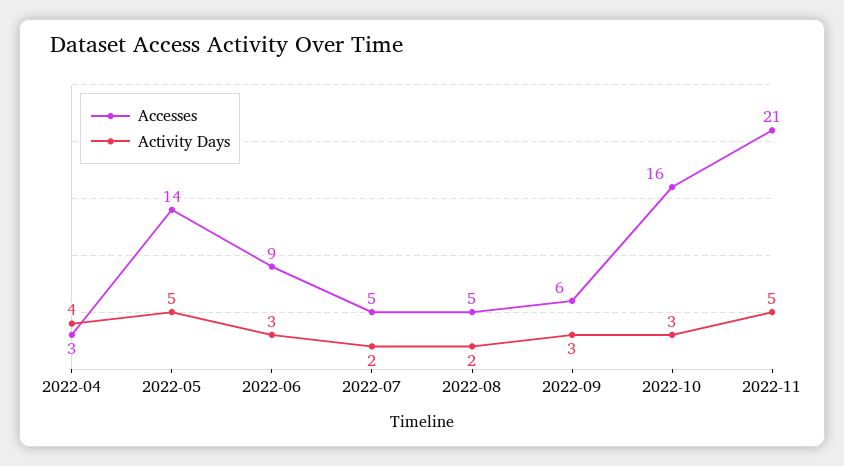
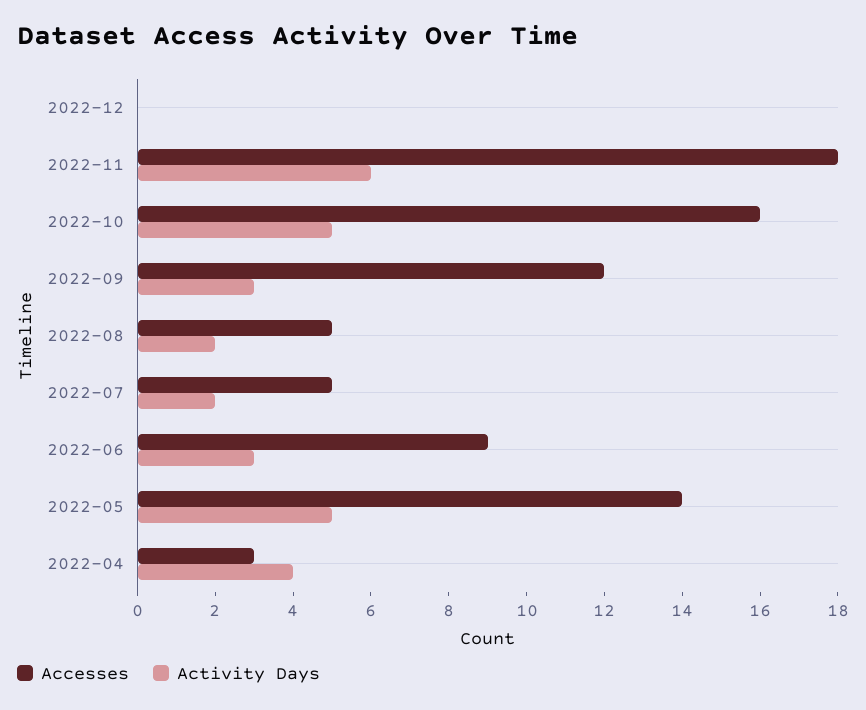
Accesses, 2022-09: 6 -> 12
Activity Days, 2022-10: 3 -> 5
Accesses, 2022-11: 21 -> 18
Activity Days, 2022-11: 5 -> 6
Accesses, 2022-12: none -> 0
Activity Days, 2022-12: none -> 0

